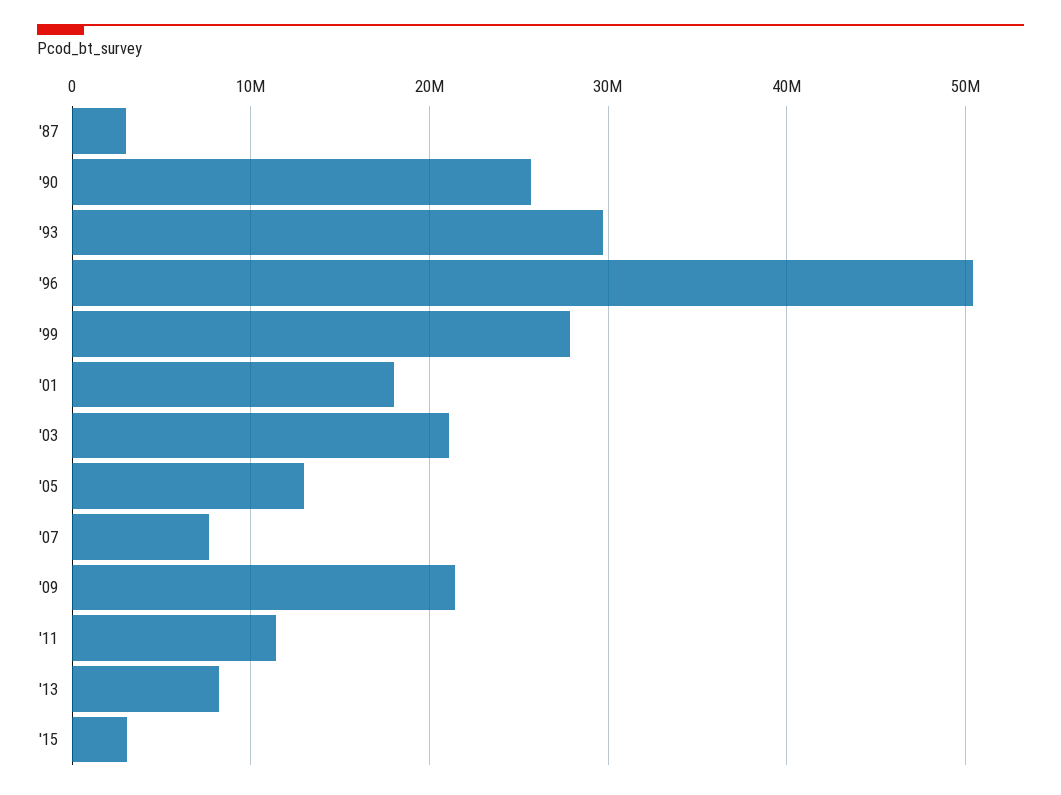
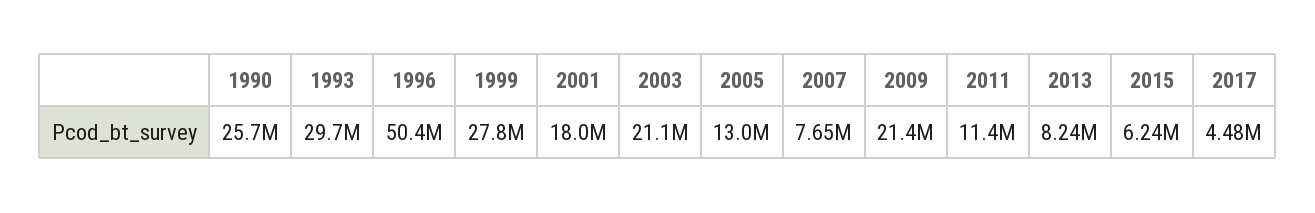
'87: 3000000 -> none
'15: 3000000 -> 6240000
2017: none -> 4480000

